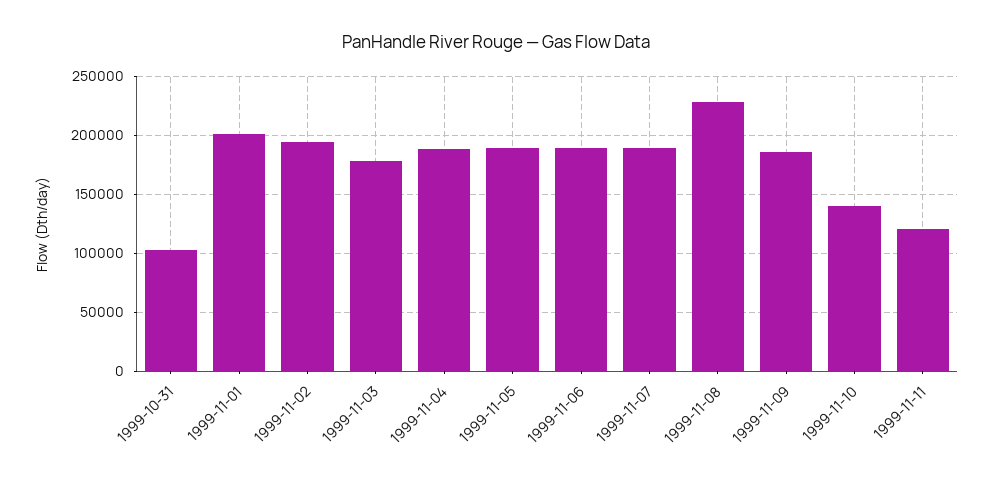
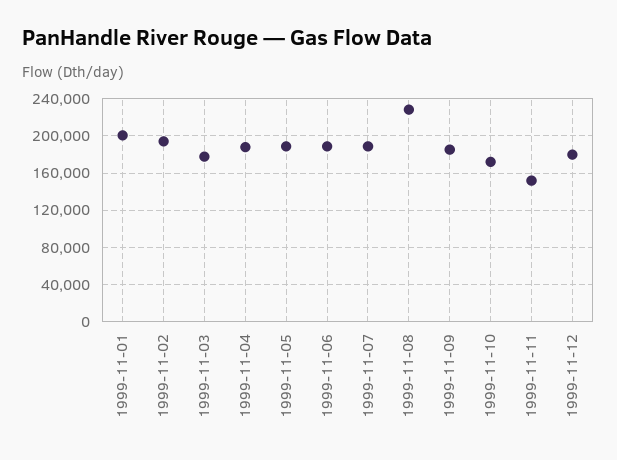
1999-10-31: 100000 -> none
1999-11-10: 140000 -> 170000
1999-11-11: 120000 -> 150000
1999-11-12: none -> 180000

